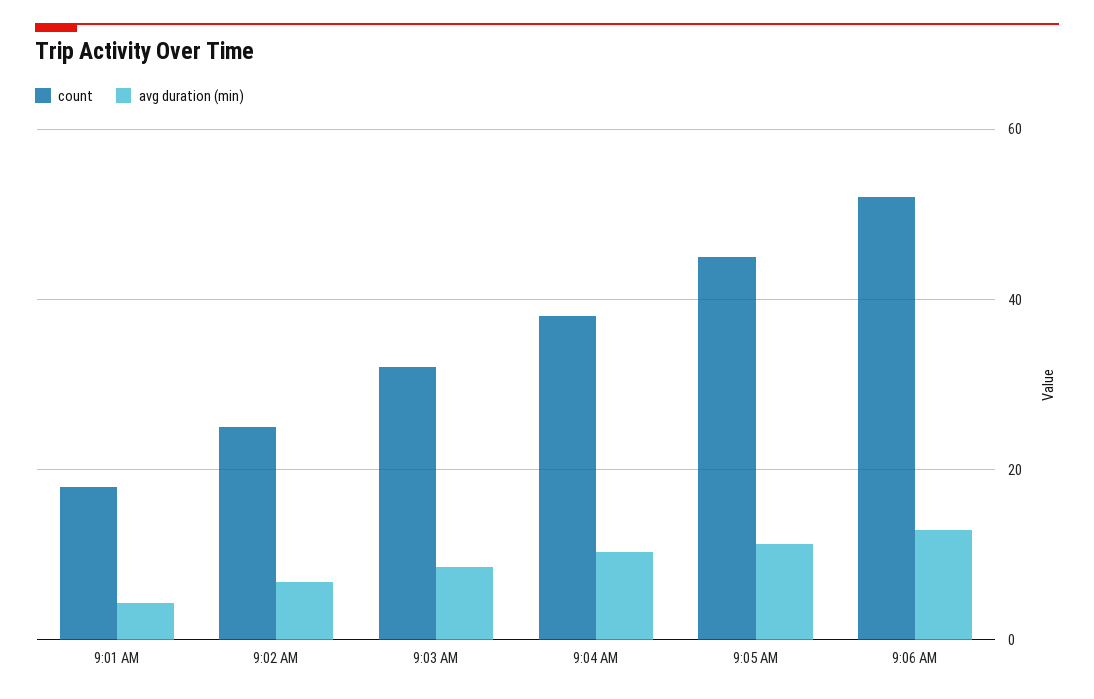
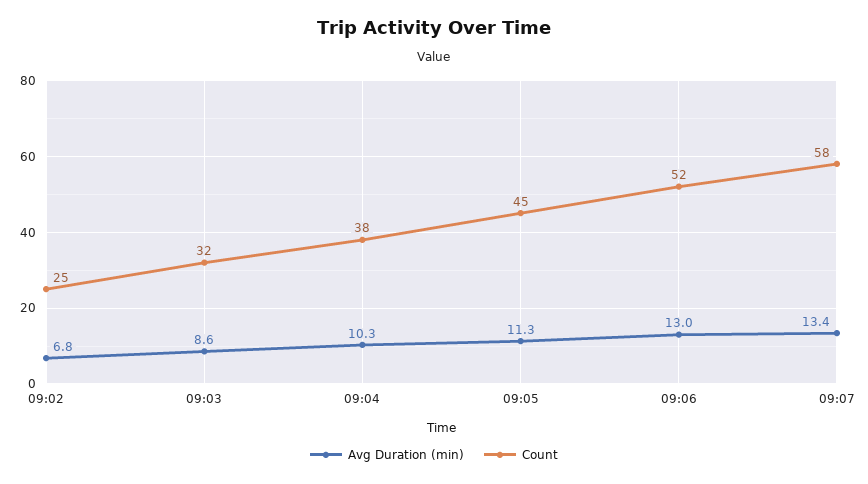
count, 9:01 AM: 18 -> none
avg duration (min), 9:01 AM: 4 -> none
avg duration (min), 09:07: none -> 13.4
count, 09:07: none -> 58

